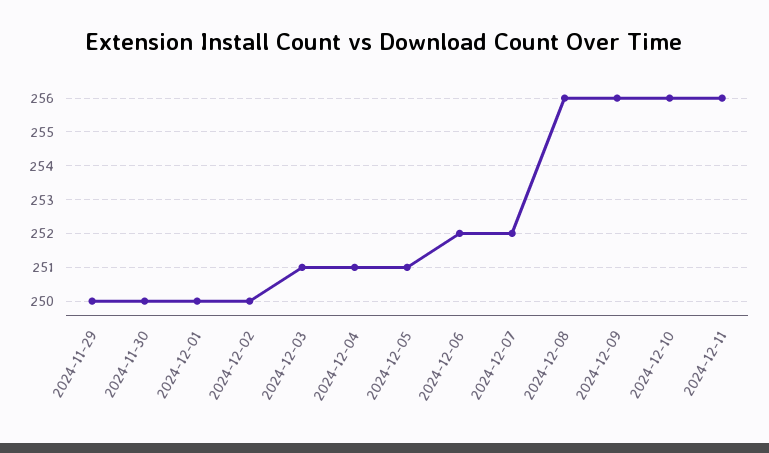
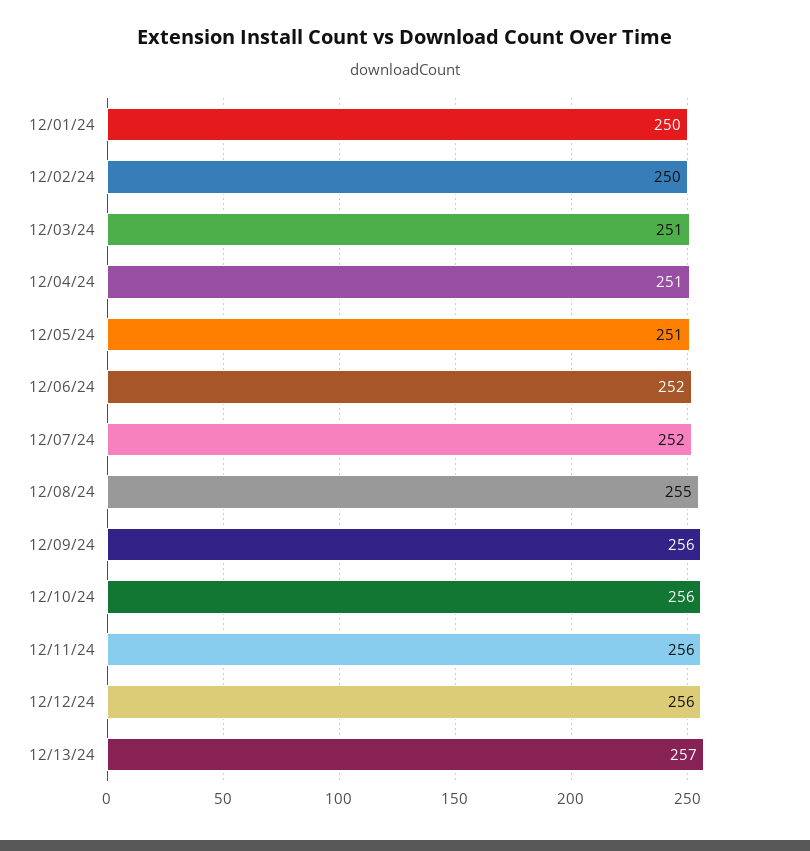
2024-11-29: 250 -> none
2024-11-30: 250 -> none
2024-12-08: 256 -> 255
12/12/24: none -> 256
12/13/24: none -> 257

